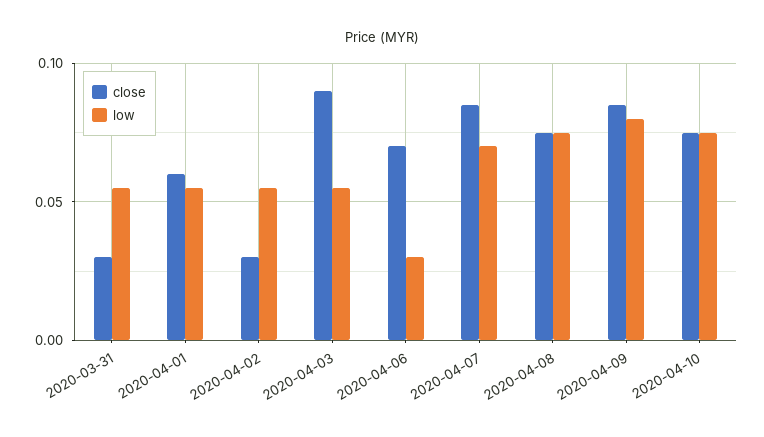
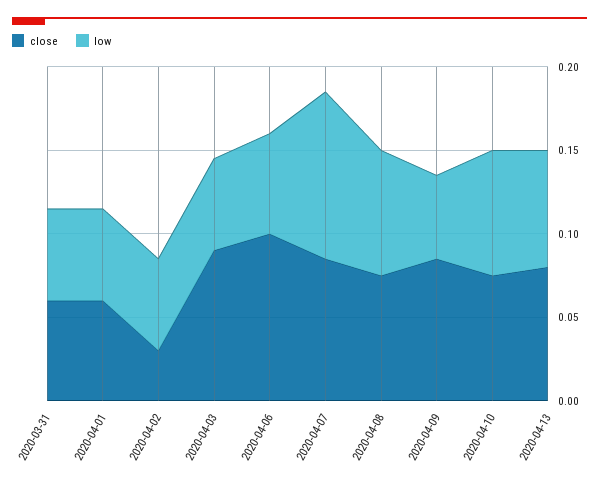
close, 2020-03-31: 0.03 -> 0.06
close, 2020-04-06: 0.07 -> 0.1
low, 2020-04-06: 0.03 -> 0.06
low, 2020-04-07: 0.07 -> 0.1
low, 2020-04-09: 0.08 -> 0.05
close, 2020-04-13: none -> 0.08
low, 2020-04-13: none -> 0.07

